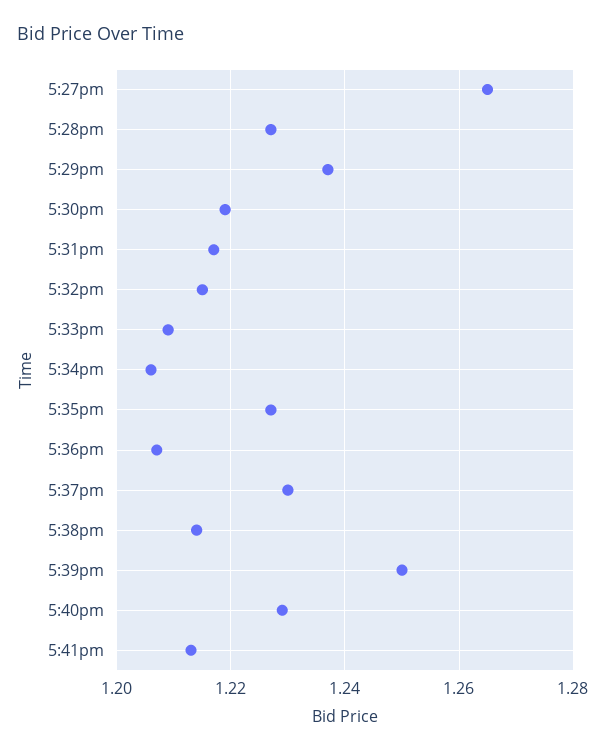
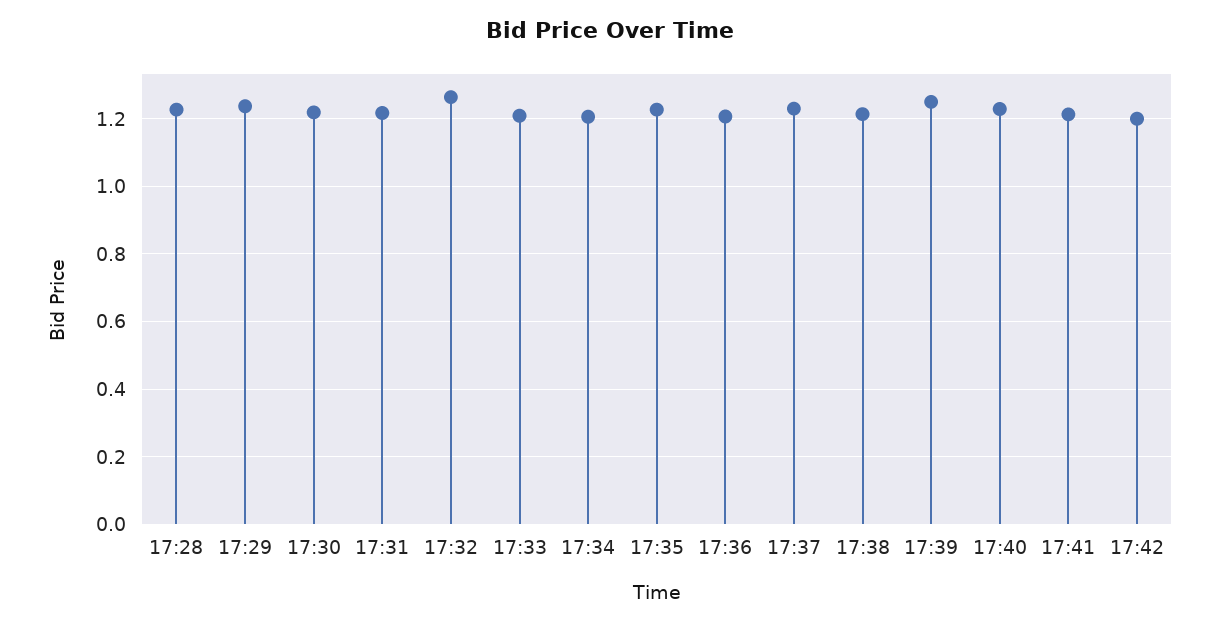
5:27pm: 1.265 -> none
5:32pm: 1.215 -> 1.26
17:42: none -> 1.2

